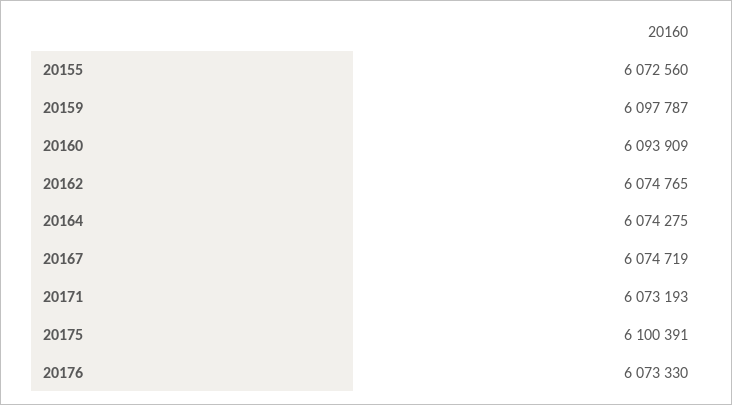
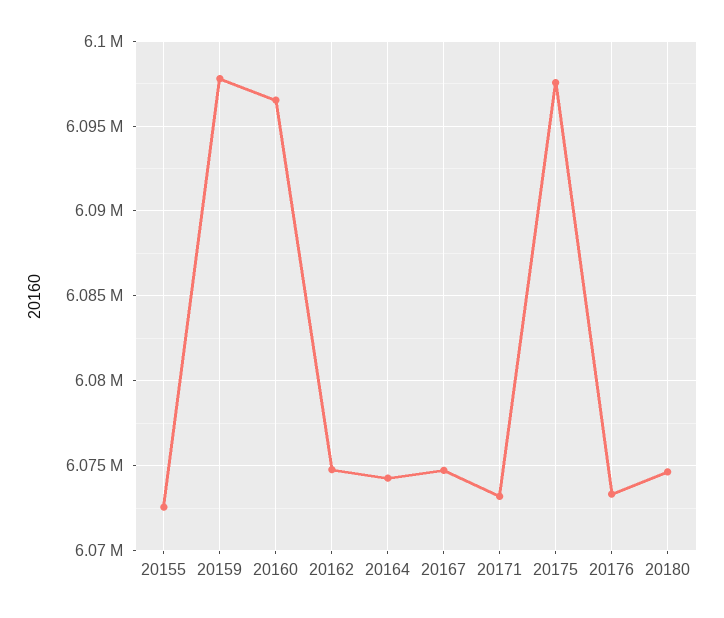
20160: 6093909 -> 6096500
20175: 6100391 -> 6097500
20180: none -> 6074500

